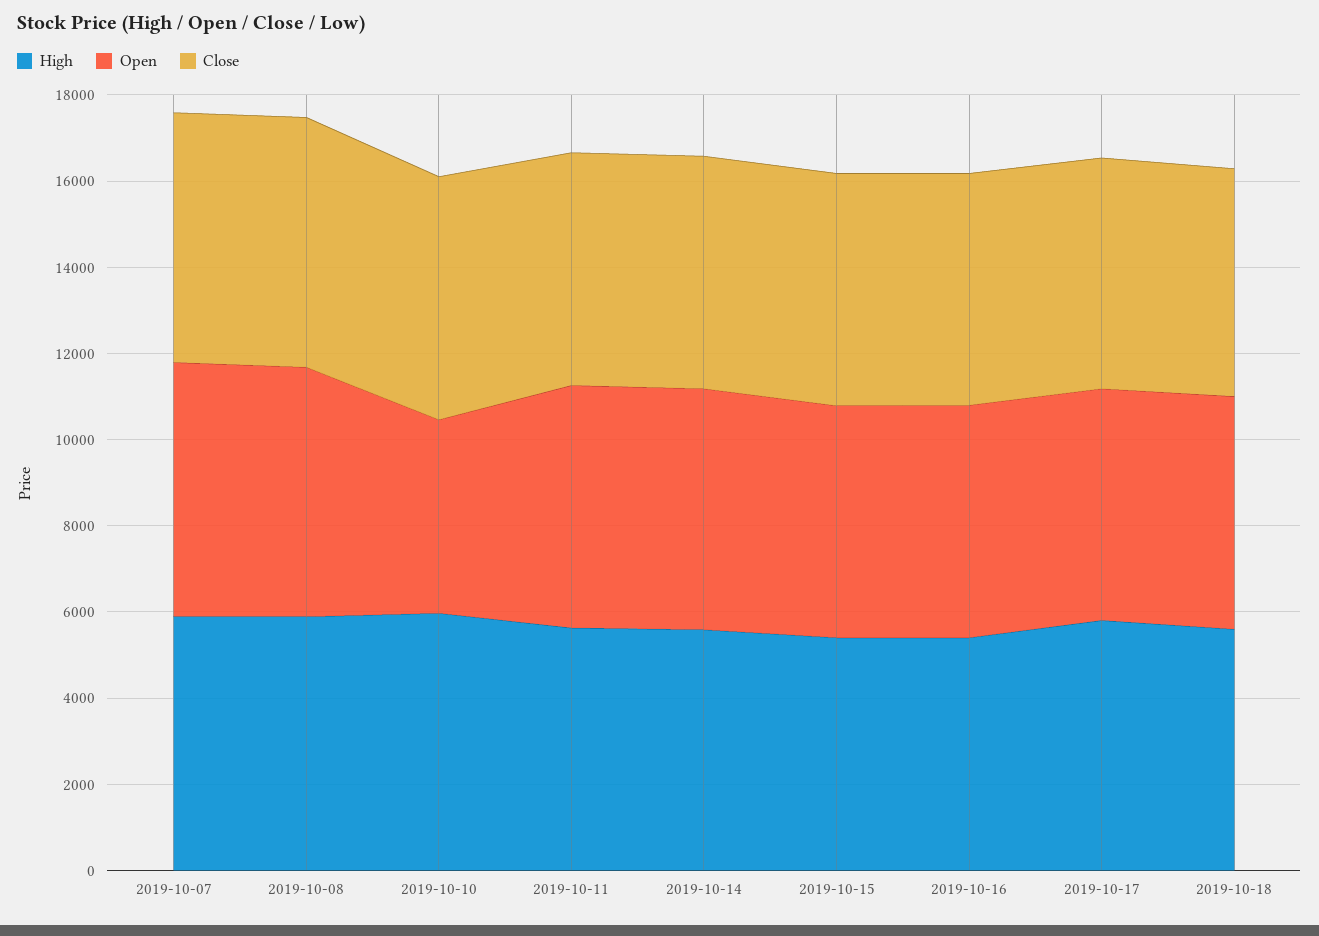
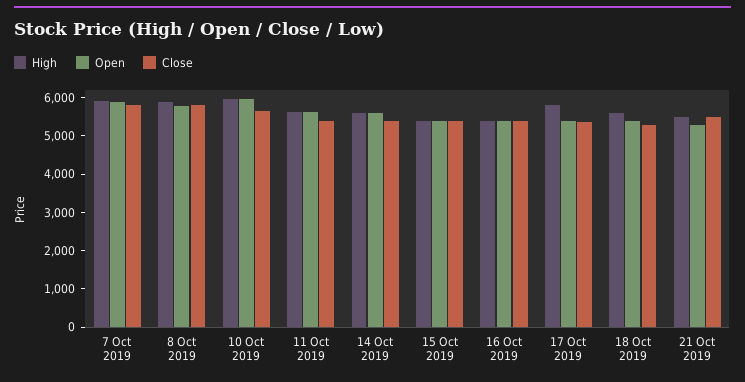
Open, 2019-10-10: 4500 -> 6000
High, 21 Oct 2019: none -> 5500
Open, 21 Oct 2019: none -> 5250
Close, 21 Oct 2019: none -> 5500

